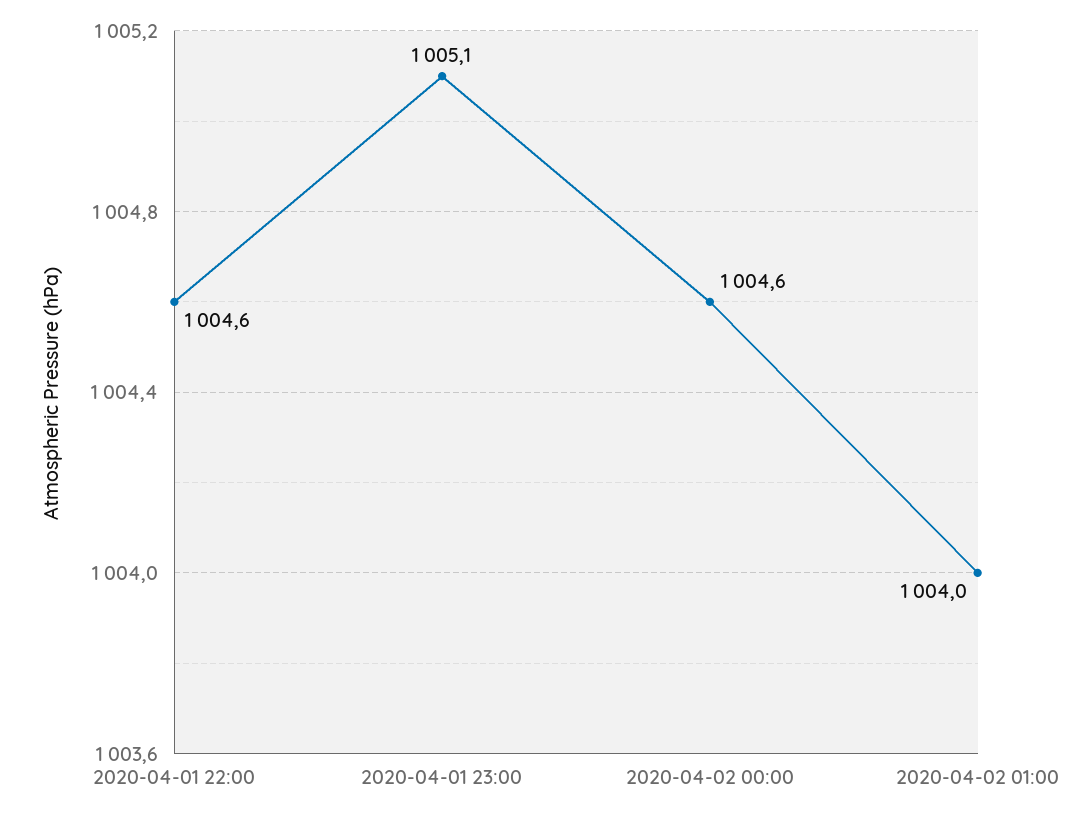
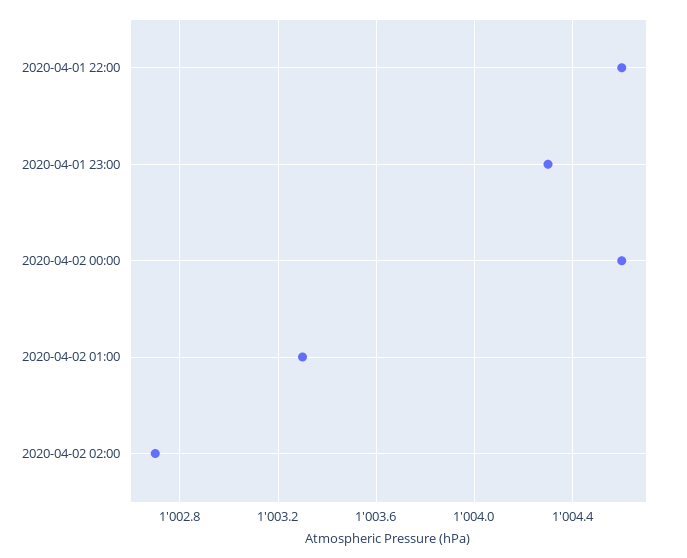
2020-04-01 23:00: 1005.1 -> 1004.3
2020-04-02 01:00: 1004 -> 1003.3
2020-04-02 02:00: none -> 1002.7

